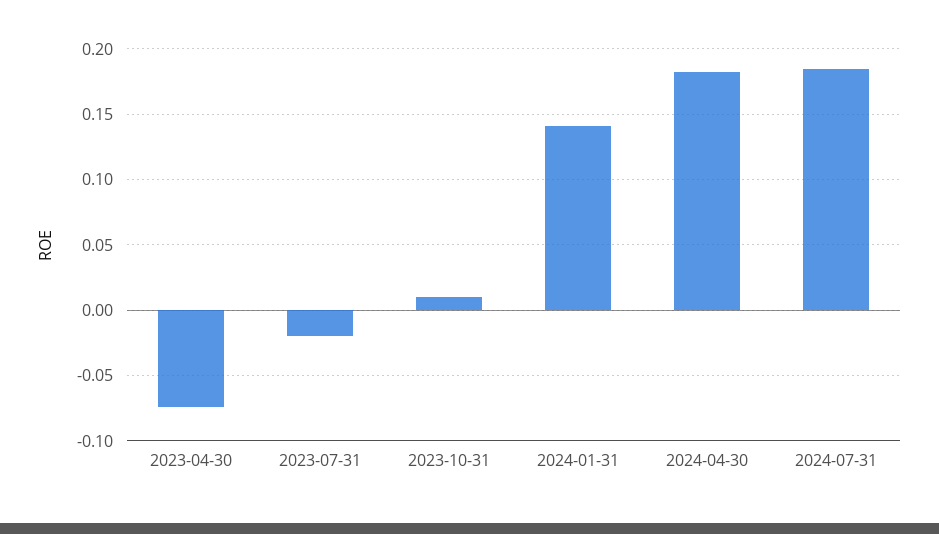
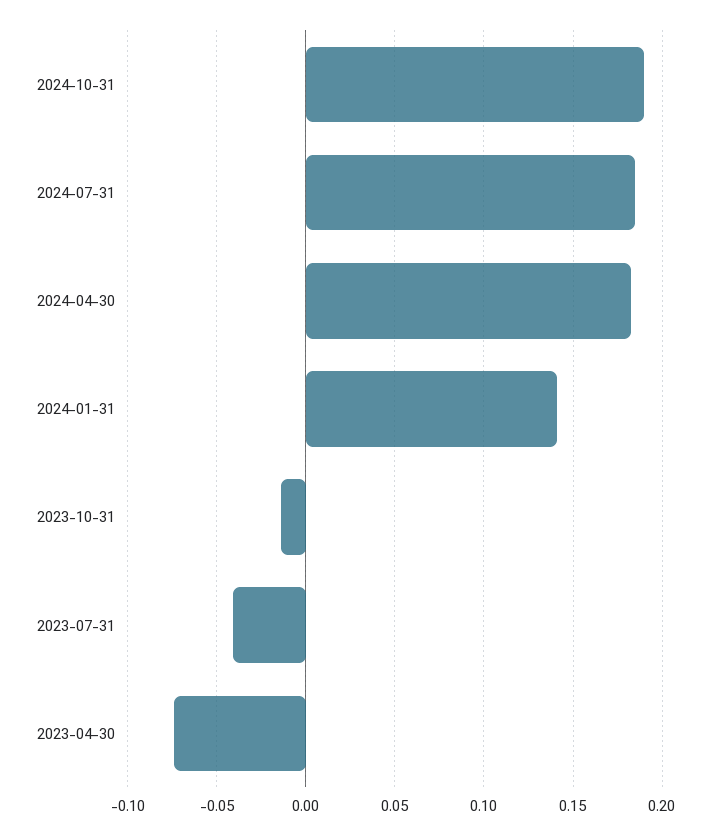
2023-07-31: -0.02 -> -0.04
2023-10-31: 0.01 -> -0.015
2024-10-31: none -> 0.19

